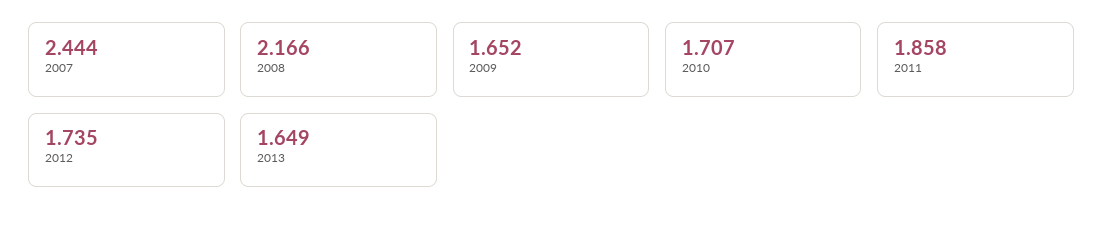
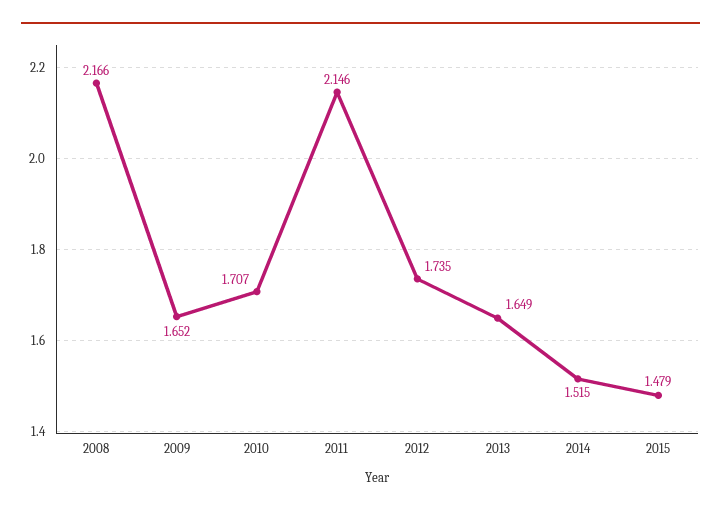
2007: 2.444 -> none
2011: 1.858 -> 2.146
2014: none -> 1.515
2015: none -> 1.479

